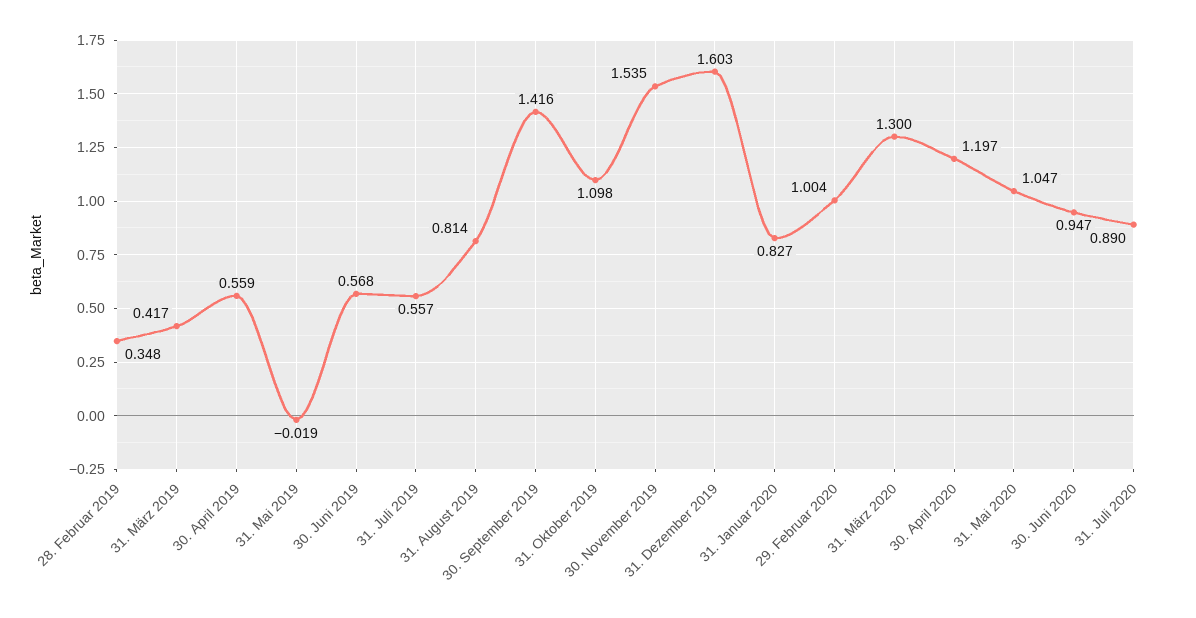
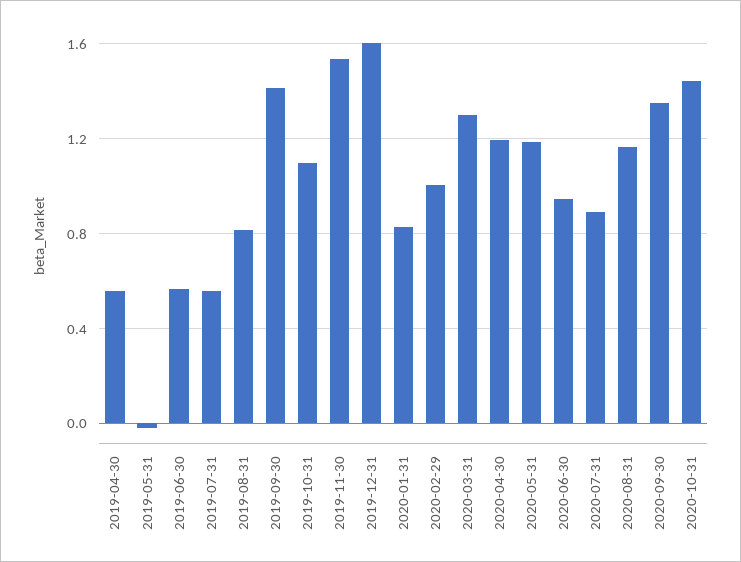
28. Februar 2019: 0.348 -> none
31. März 2019: 0.417 -> none
31. Mai 2020: 1.047 -> 1.2
2020-08-31: none -> 1.15
2020-09-30: none -> 1.35
2020-10-31: none -> 1.45

